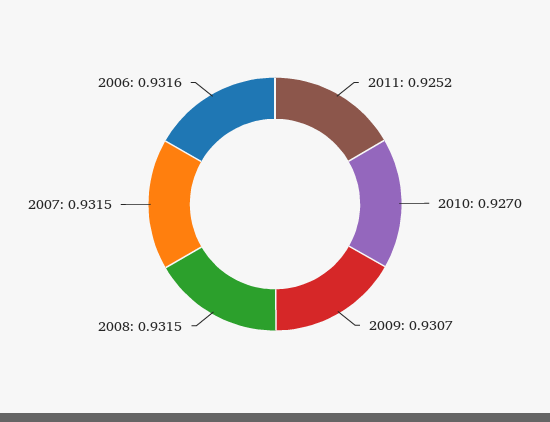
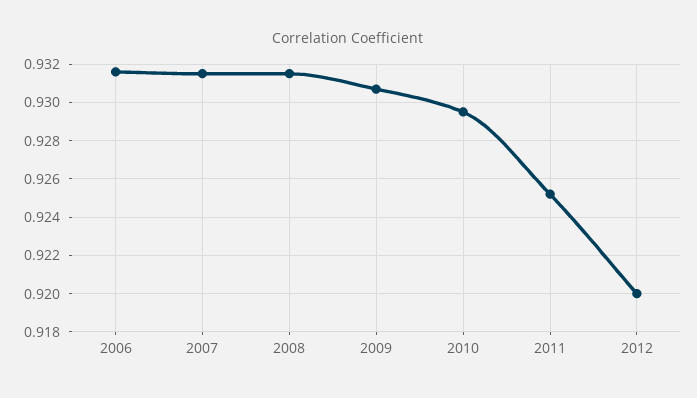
2010: 0.927 -> 0.9295
2012: none -> 0.92

